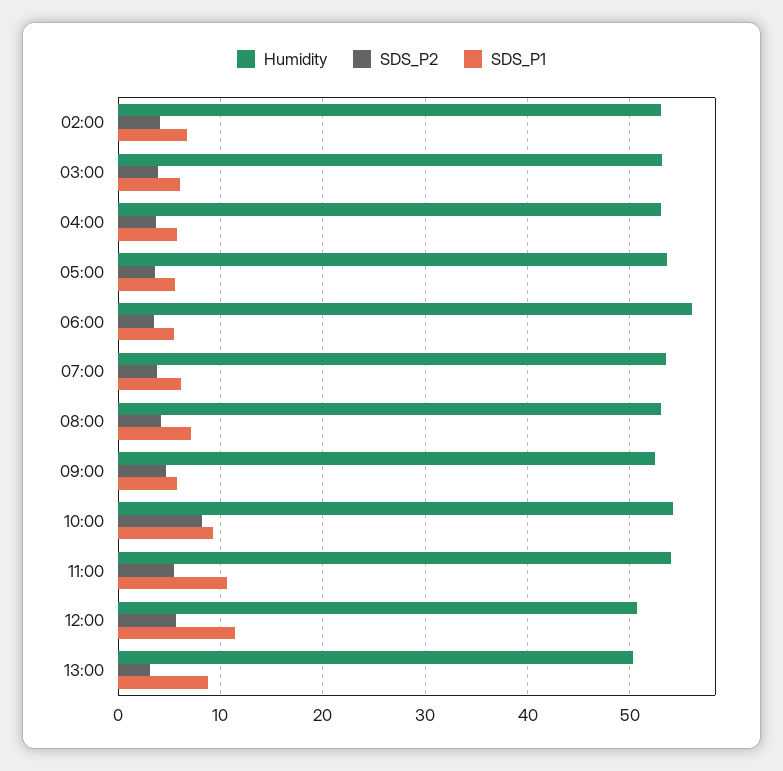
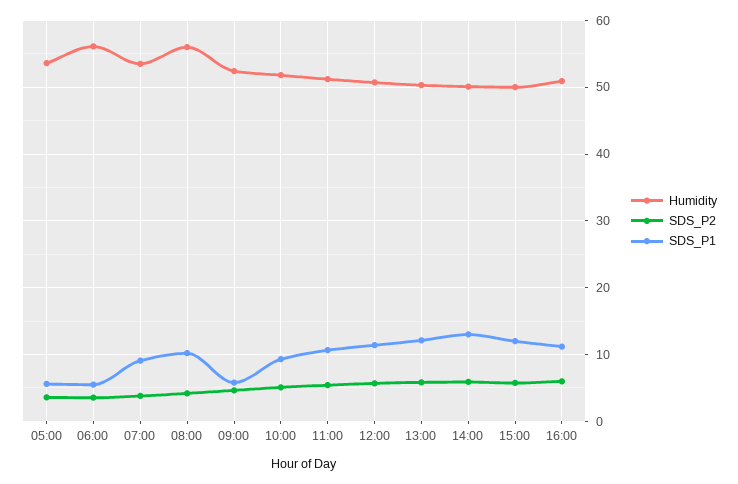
Humidity, 02:00: 53 -> none
SDS_P2, 02:00: 4 -> none
SDS_P1, 02:00: 7 -> none
Humidity, 03:00: 53 -> none
SDS_P2, 03:00: 4 -> none
SDS_P1, 03:00: 6 -> none
Humidity, 04:00: 53 -> none
SDS_P2, 04:00: 4 -> none
SDS_P1, 04:00: 6 -> none
SDS_P1, 07:00: 6 -> 9
Humidity, 08:00: 53 -> 56
SDS_P1, 08:00: 7 -> 10
Humidity, 10:00: 54 -> 52
SDS_P2, 10:00: 8 -> 5
Humidity, 11:00: 54 -> 51
SDS_P2, 13:00: 3 -> 6
SDS_P1, 13:00: 9 -> 12
Humidity, 14:00: none -> 50
SDS_P2, 14:00: none -> 6
SDS_P1, 14:00: none -> 13
Humidity, 15:00: none -> 50
SDS_P2, 15:00: none -> 6
SDS_P1, 15:00: none -> 12
Humidity, 16:00: none -> 51
SDS_P2, 16:00: none -> 6
SDS_P1, 16:00: none -> 11

